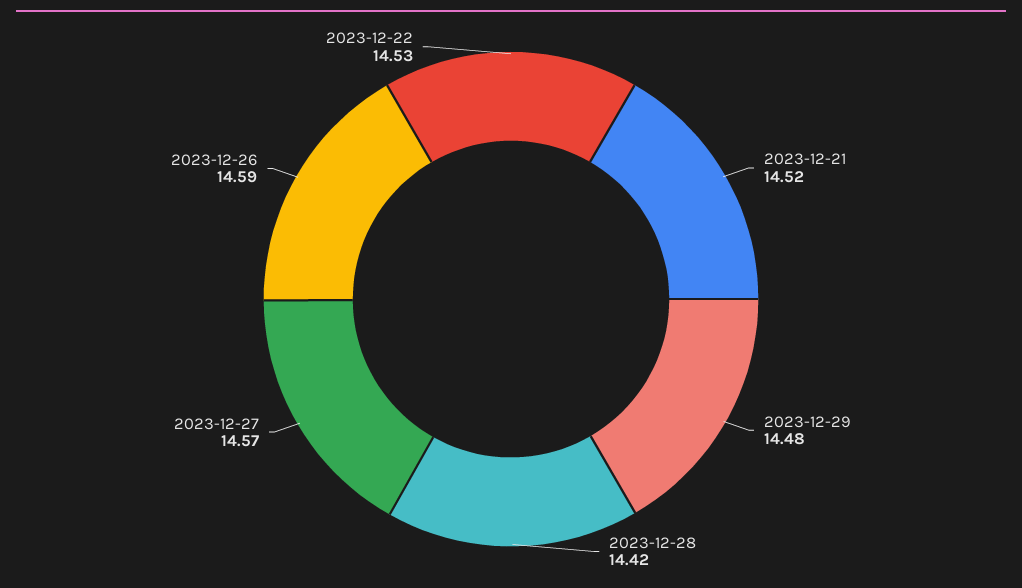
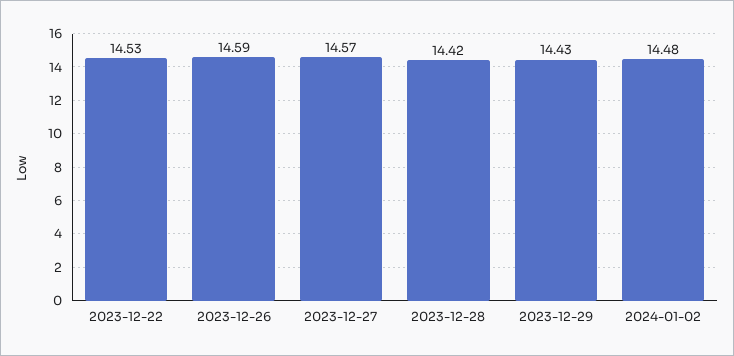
2023-12-21: 14.52 -> none
2023-12-29: 14.48 -> 14.43
2024-01-02: none -> 14.48

